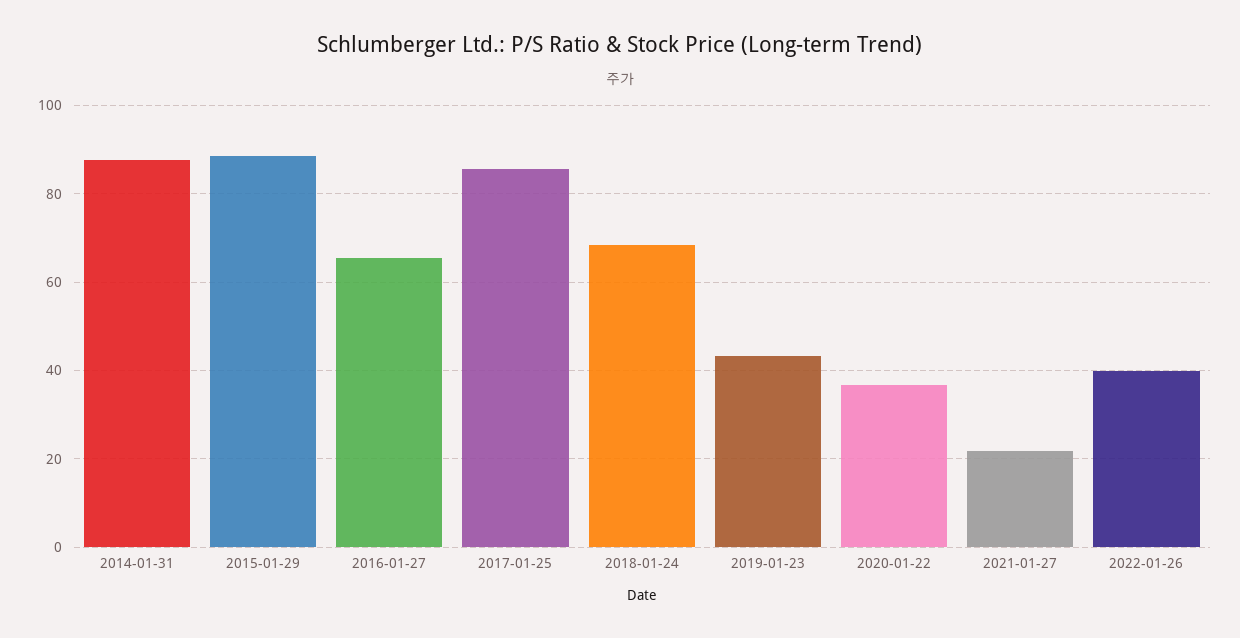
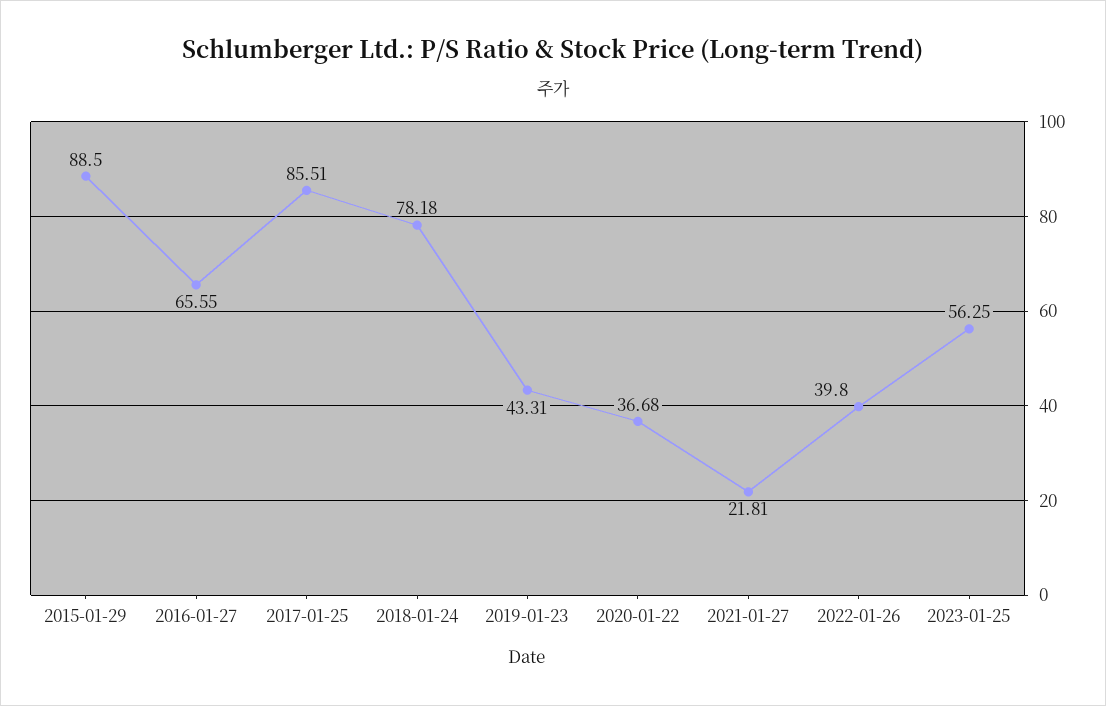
2014-01-31: 88 -> none
2018-01-24: 68 -> 78.18
2023-01-25: none -> 56.25

